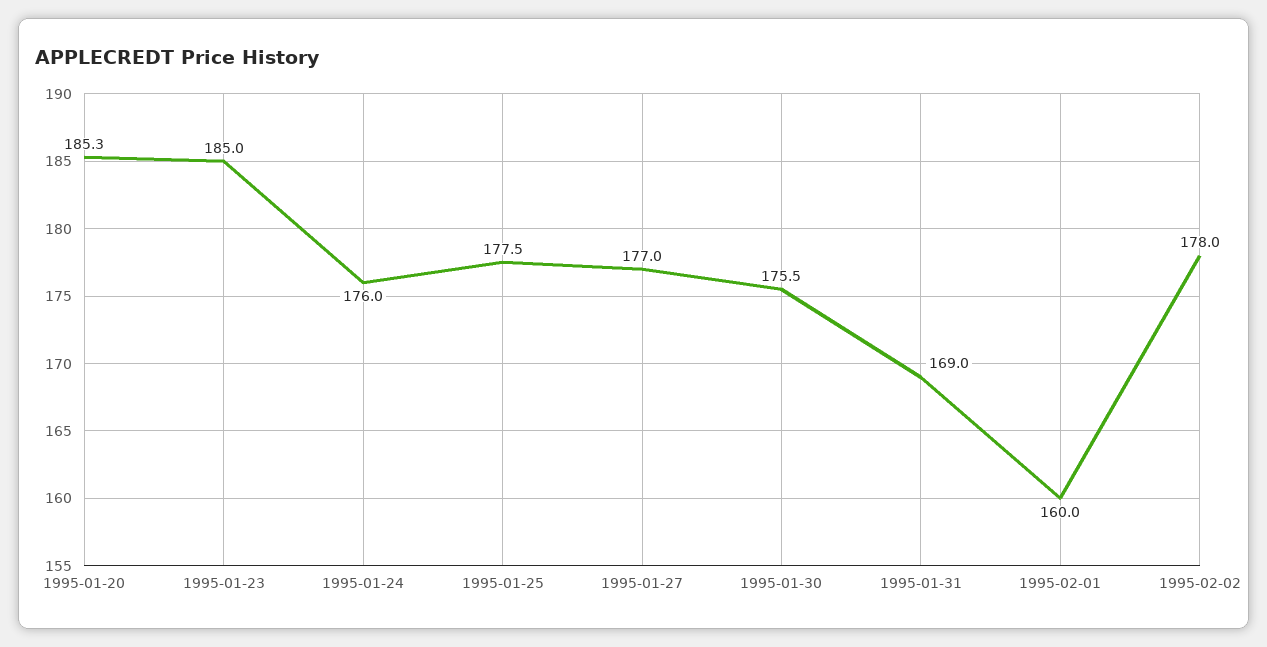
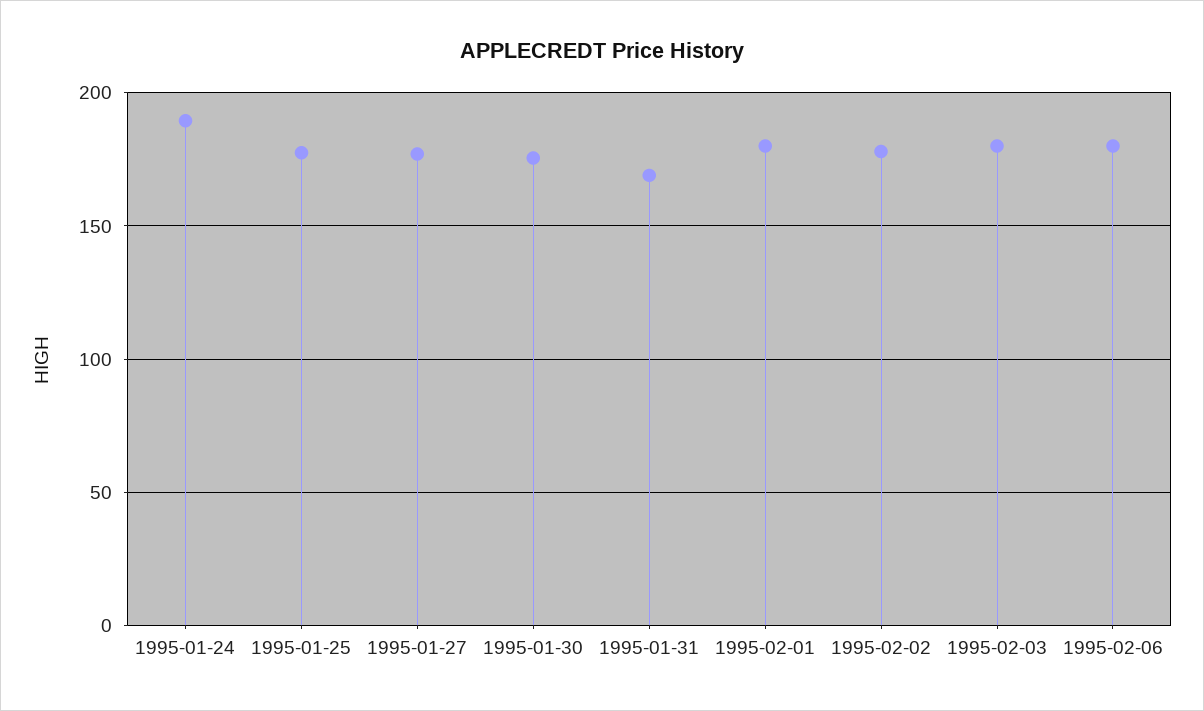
1995-01-20: 185.3 -> none
1995-01-23: 185 -> none
1995-01-24: 176 -> 190
1995-02-01: 160 -> 180
1995-02-03: none -> 180
1995-02-06: none -> 180

